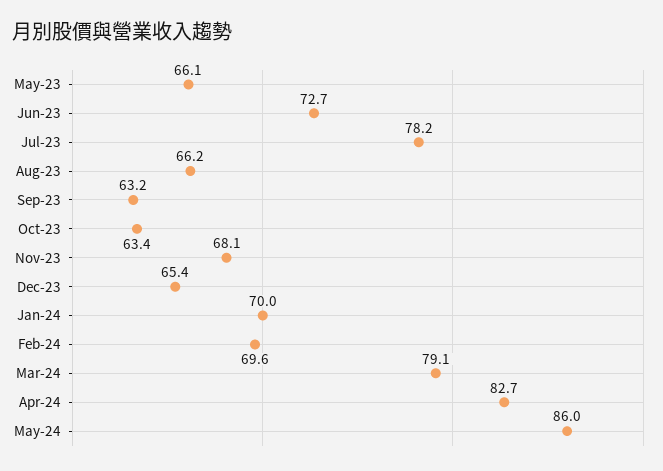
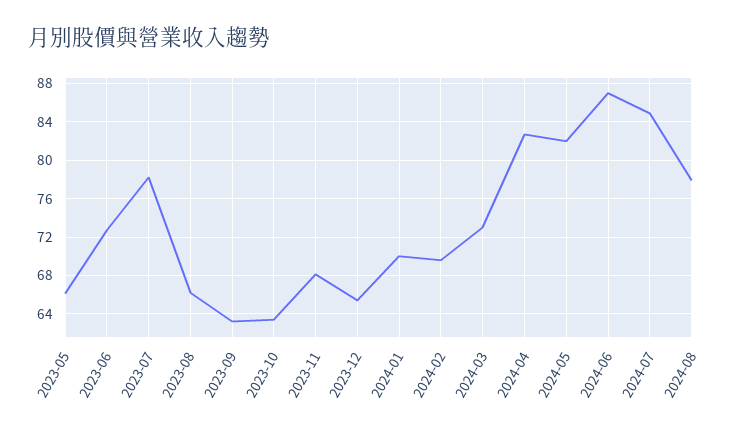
Mar-24: 79.1 -> 73
May-24: 86 -> 82
2024-06: none -> 87
2024-07: none -> 85
2024-08: none -> 78

